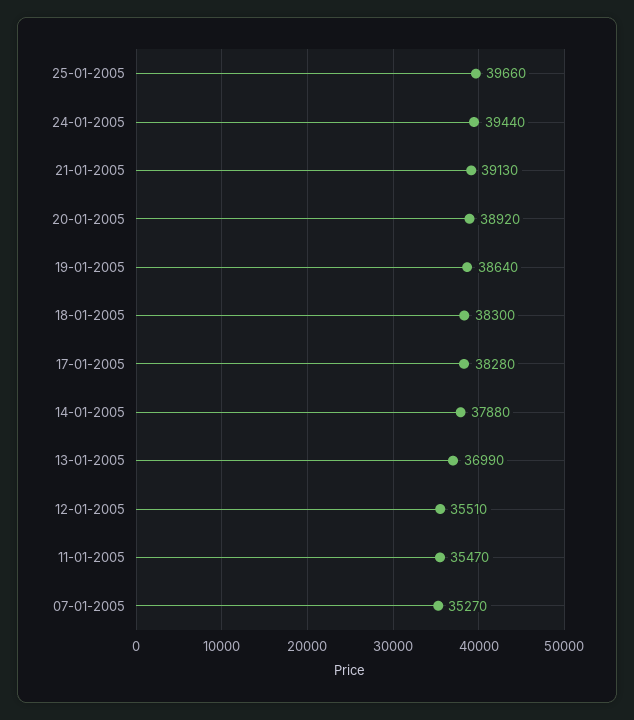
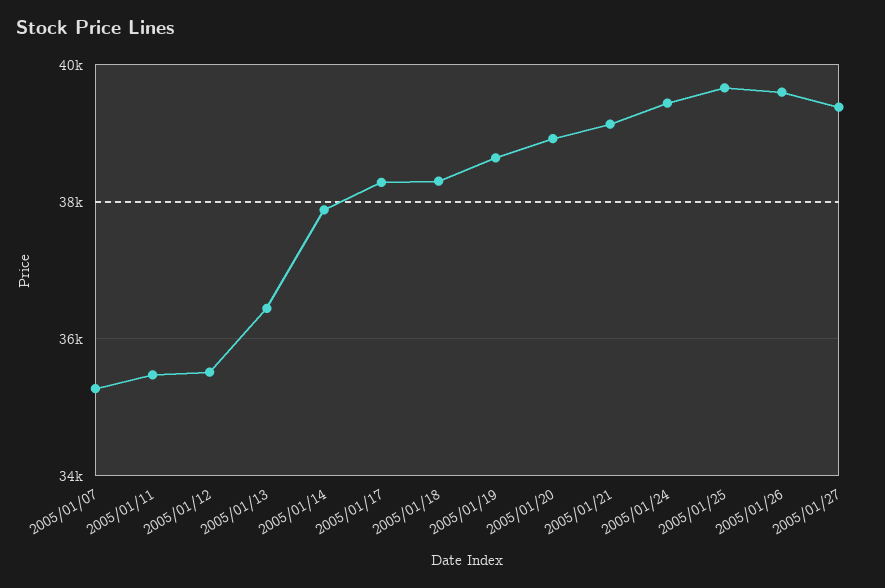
13-01-2005: 36990 -> 36400
2005/01/26: none -> 39600
2005/01/27: none -> 39400

